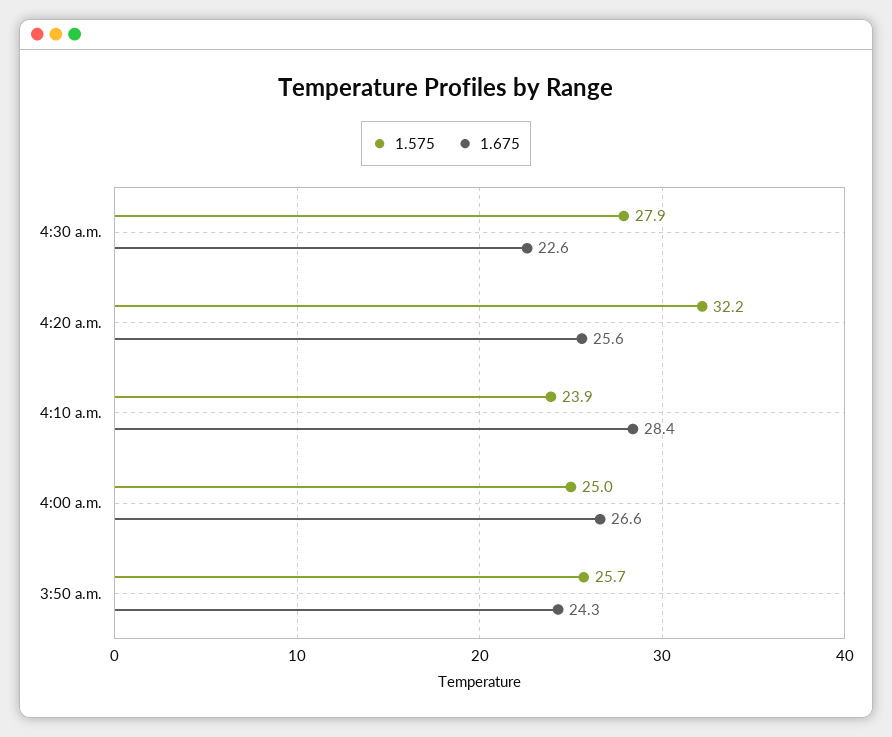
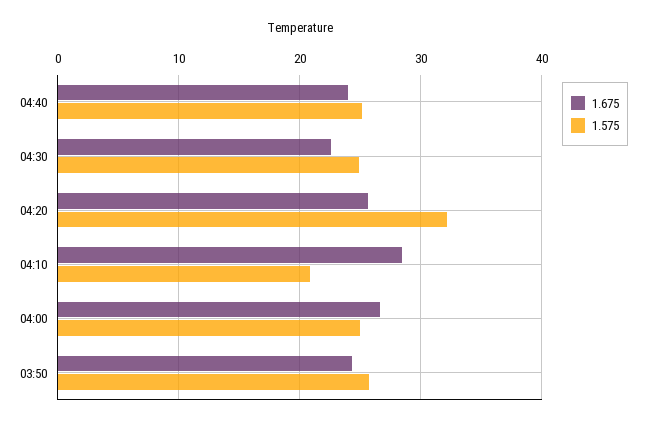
1.575, 4:30 a.m.: 27.9 -> 25
1.575, 4:10 a.m.: 23.9 -> 21
1.675, 04:40: none -> 24
1.575, 04:40: none -> 25

